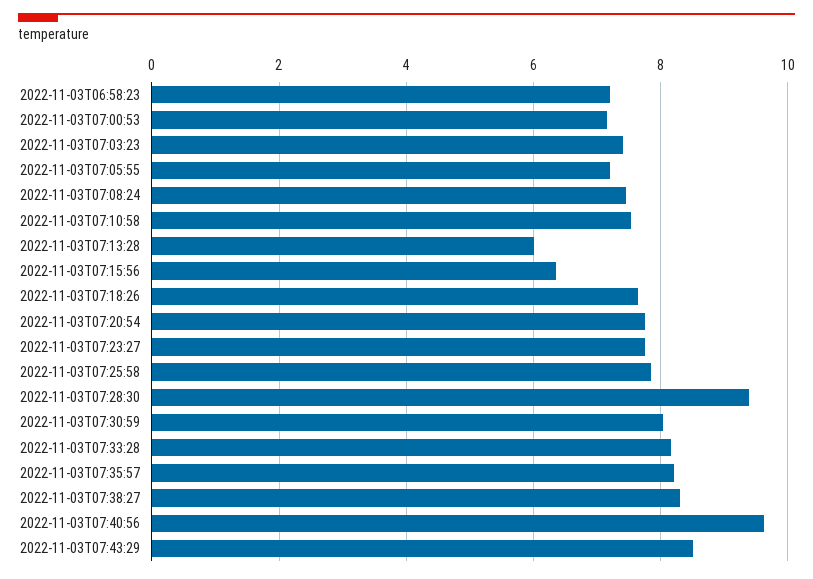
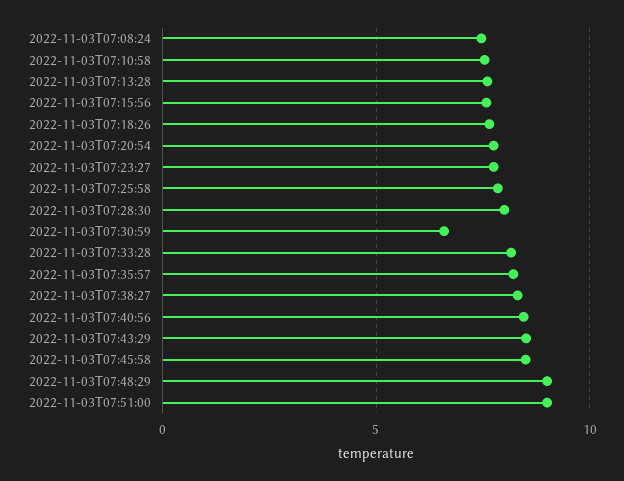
2022-11-03T06:58:23: 7.2 -> none
2022-11-03T07:00:53: 7.2 -> none
2022-11-03T07:03:23: 7.4 -> none
2022-11-03T07:05:55: 7.2 -> none
2022-11-03T07:13:28: 6 -> 7.5
2022-11-03T07:15:56: 6.4 -> 7.5
2022-11-03T07:28:30: 9.4 -> 8
2022-11-03T07:30:59: 8 -> 6.5
2022-11-03T07:40:56: 9.6 -> 8.5
2022-11-03T07:45:58: none -> 8.5
2022-11-03T07:48:29: none -> 9
2022-11-03T07:51:00: none -> 9

